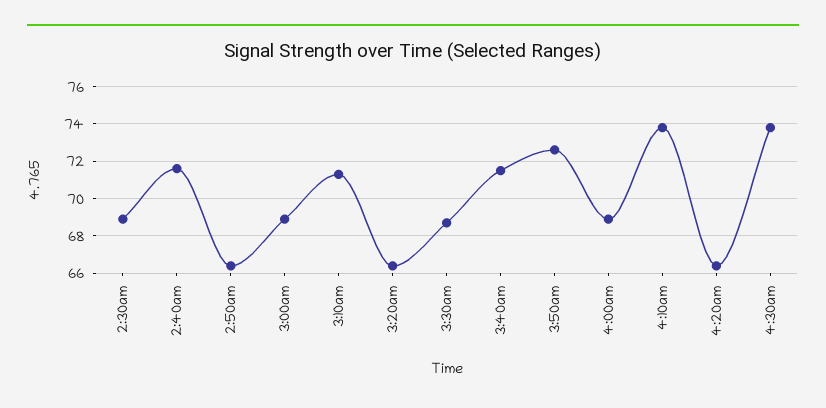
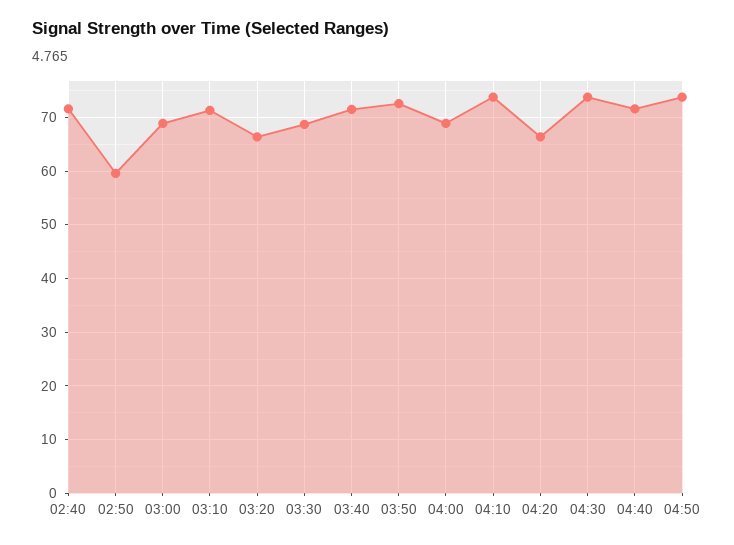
2:30am: 69 -> none
2:50am: 66.5 -> 60
04:40: none -> 72
04:50: none -> 74

